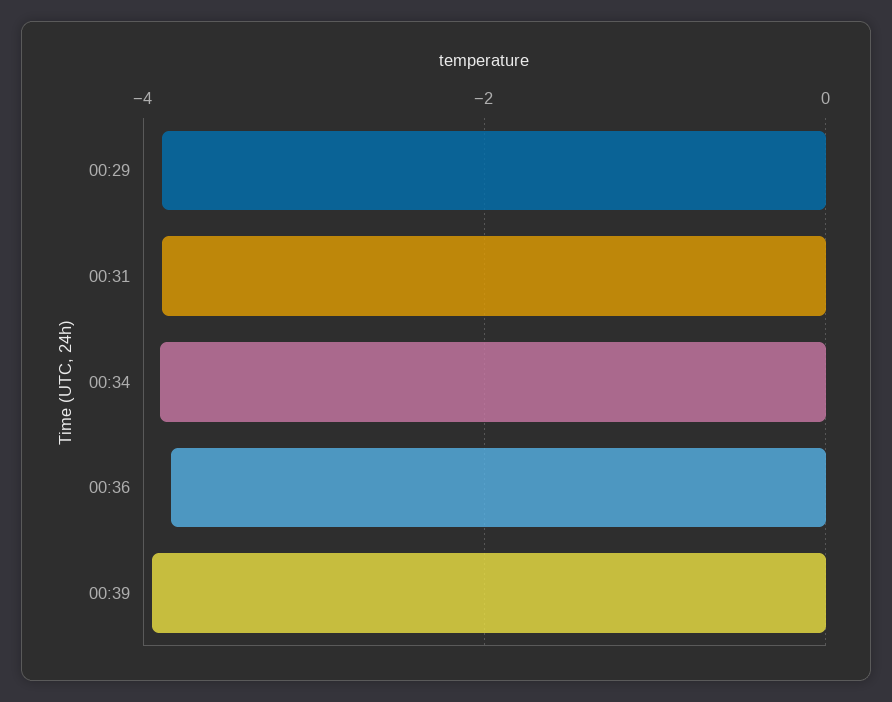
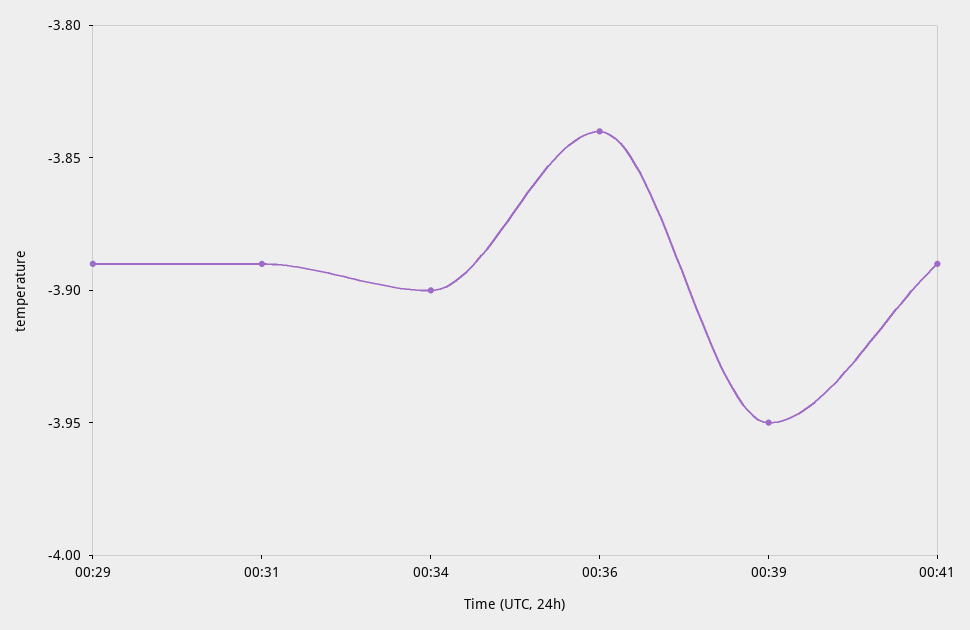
00:41: none -> -3.89

